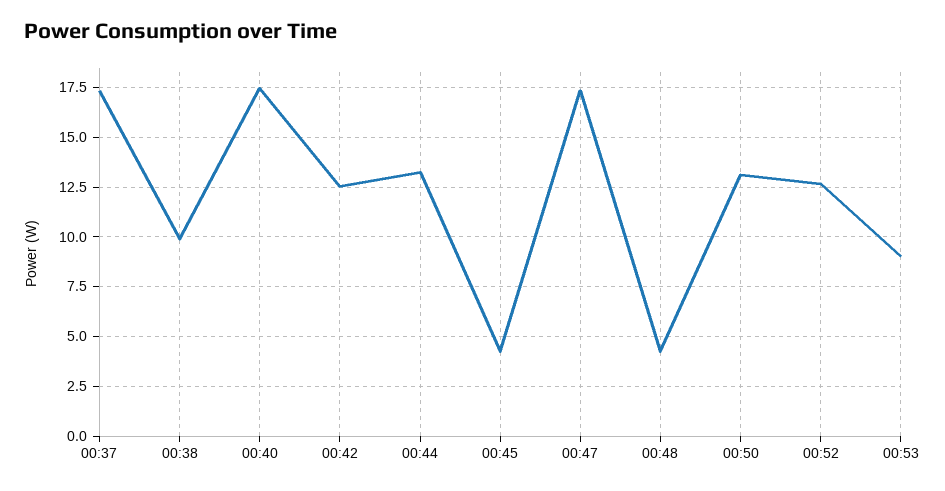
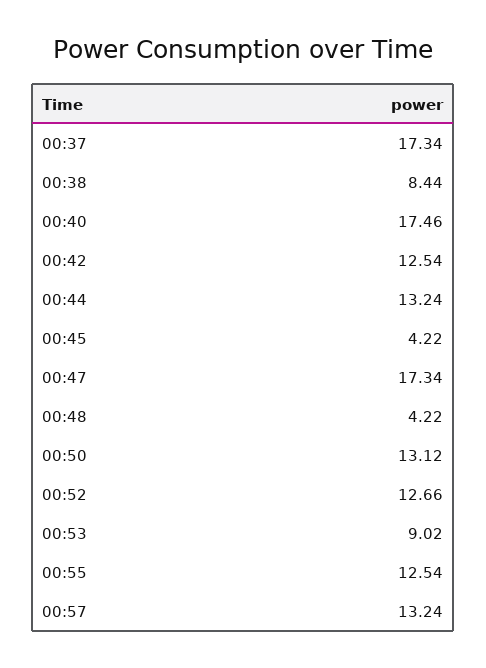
00:38: 10 -> 8.44
00:55: none -> 12.54
00:57: none -> 13.24

